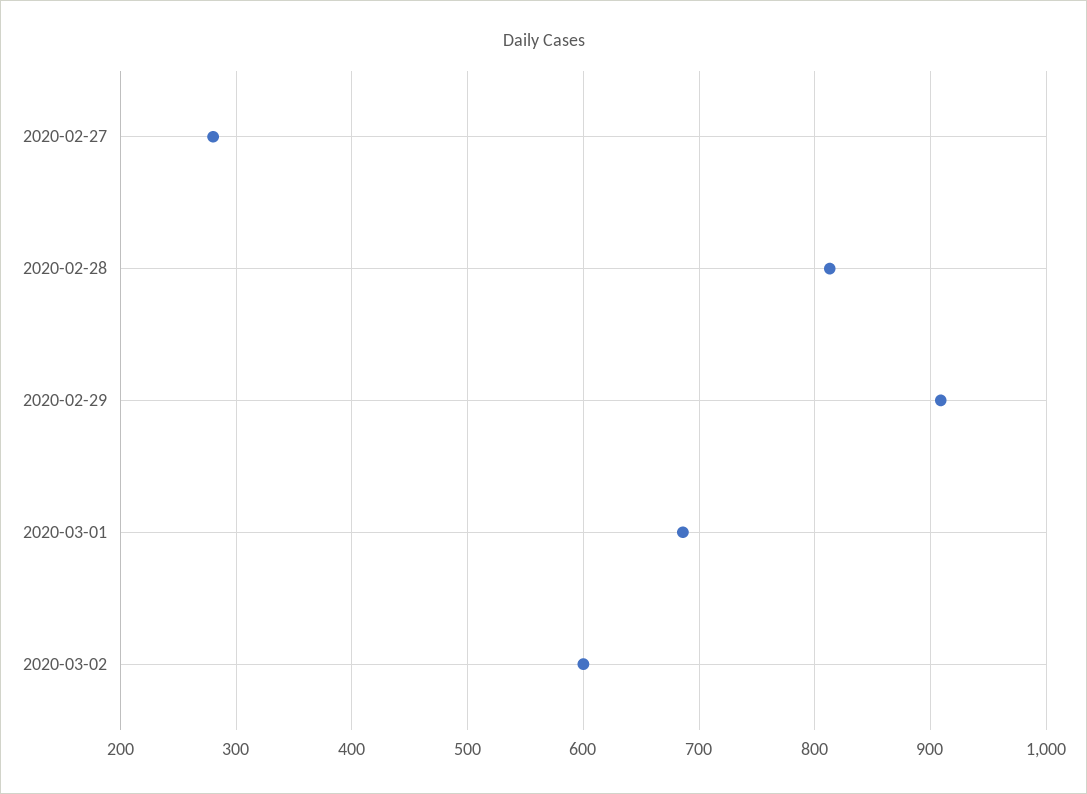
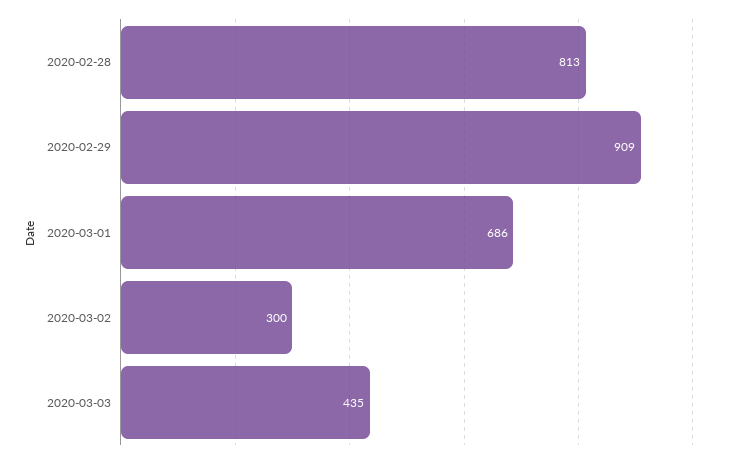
2020-02-27: 280 -> none
2020-03-02: 600 -> 300
2020-03-03: none -> 435

